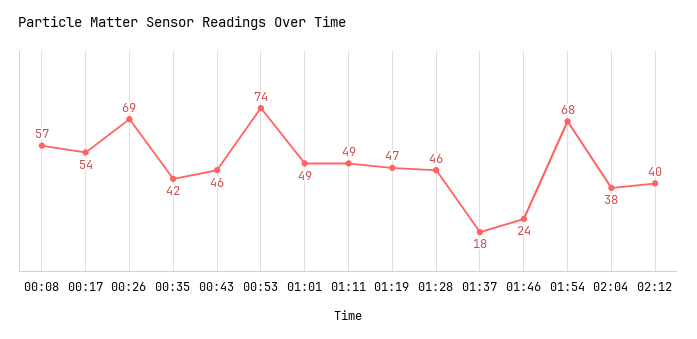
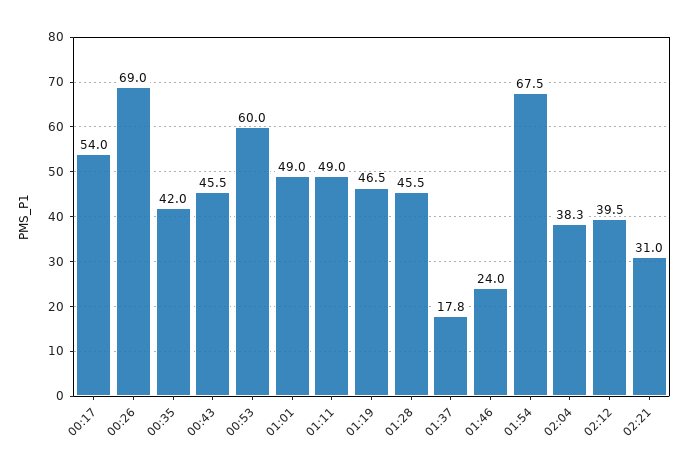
00:08: 57 -> none
00:53: 74 -> 60
02:21: none -> 31

